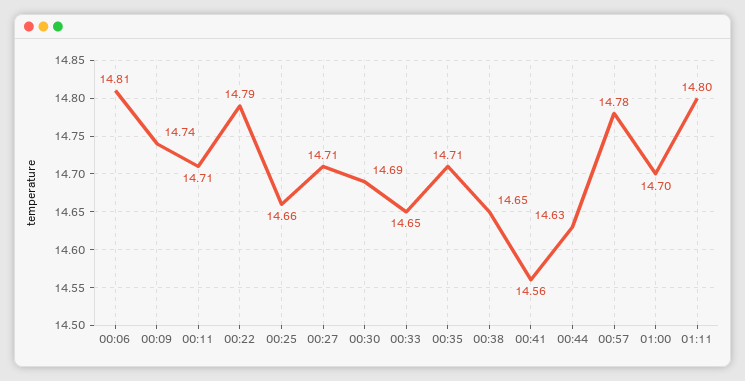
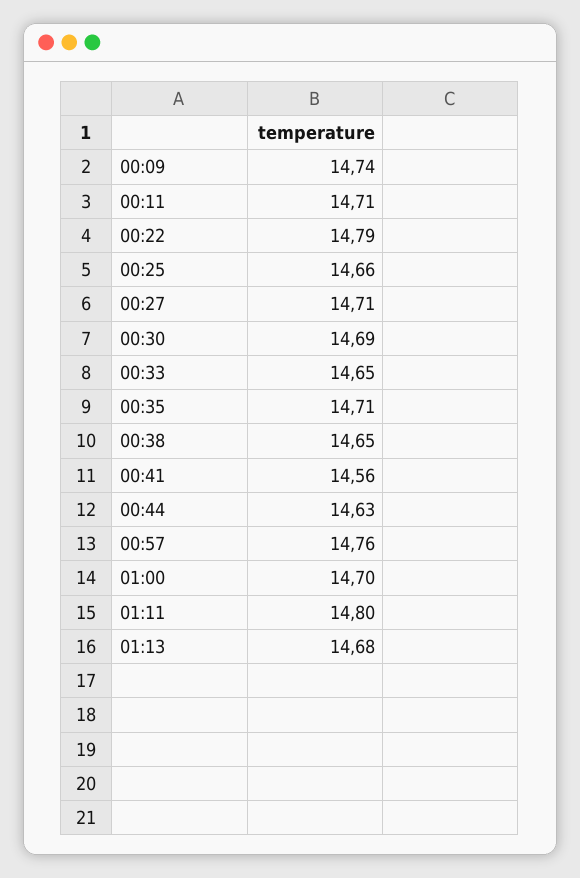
00:06: 14.81 -> none
00:57: 14.78 -> 14.76
01:13: none -> 14.68

